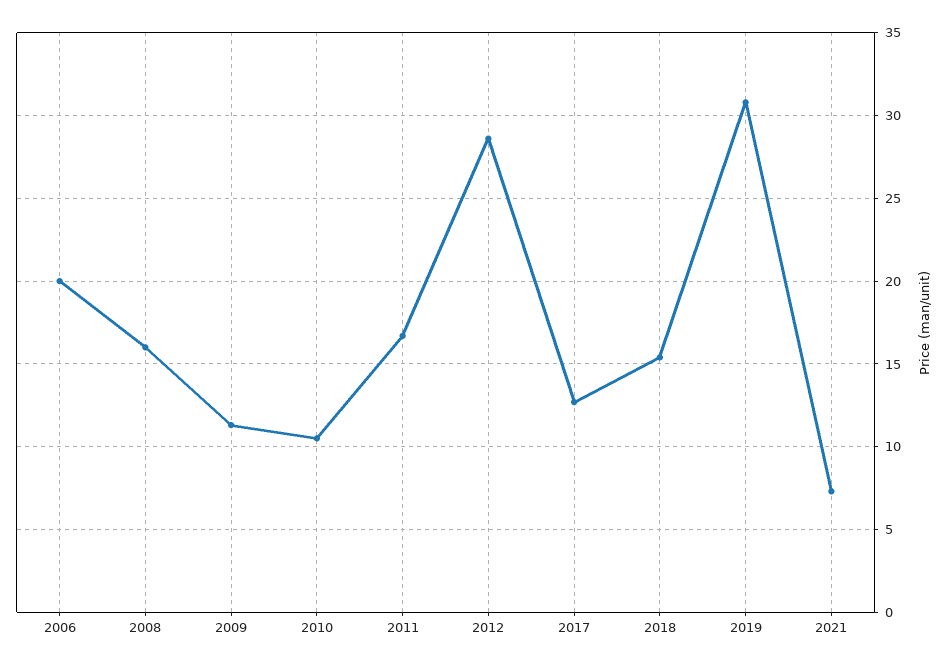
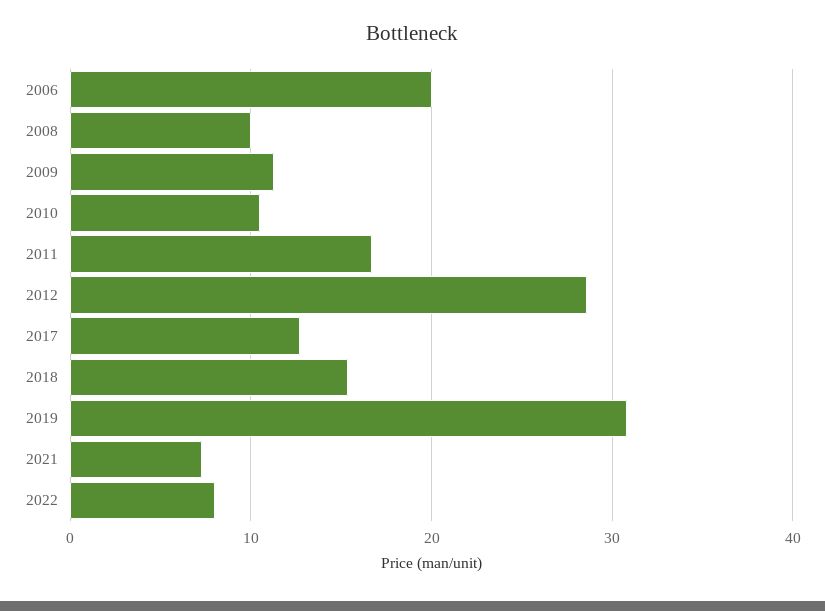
2008: 16 -> 10
2022: none -> 8

